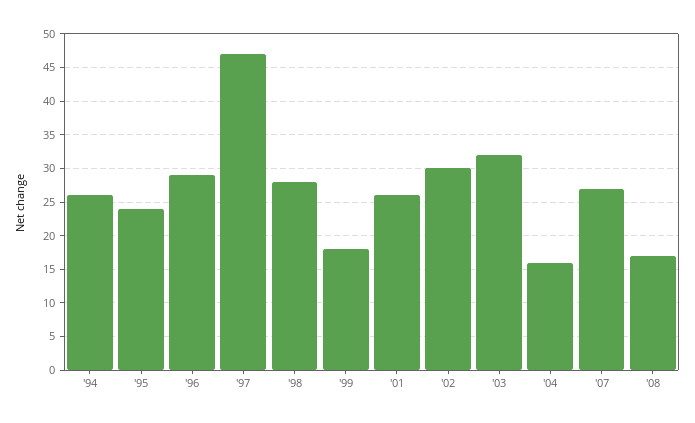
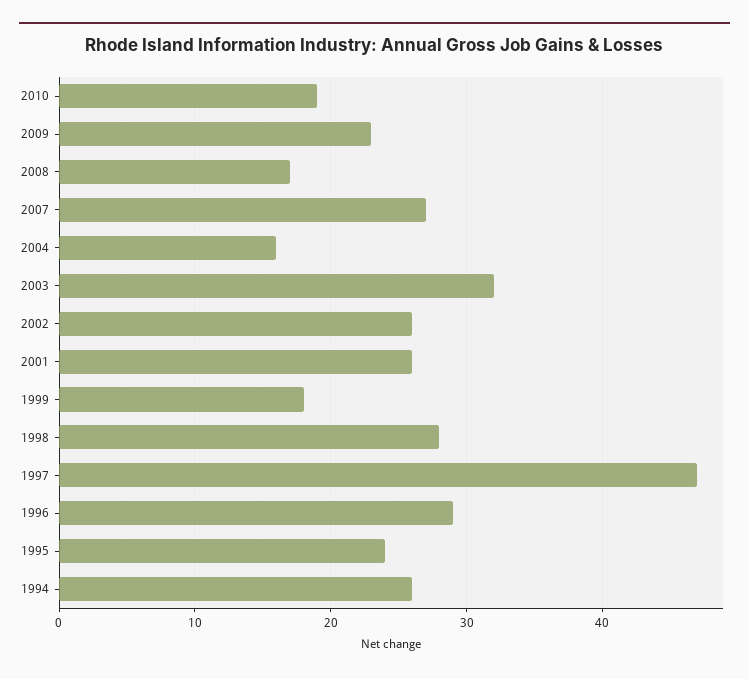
'02: 30 -> 26
2010: none -> 19
2009: none -> 23

